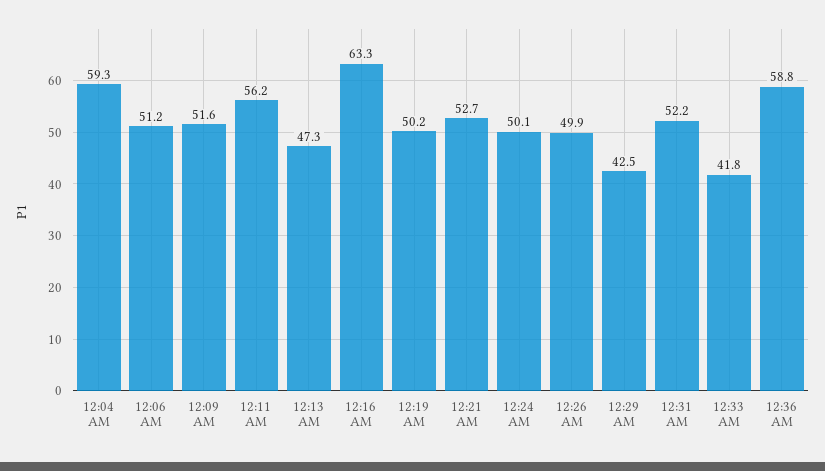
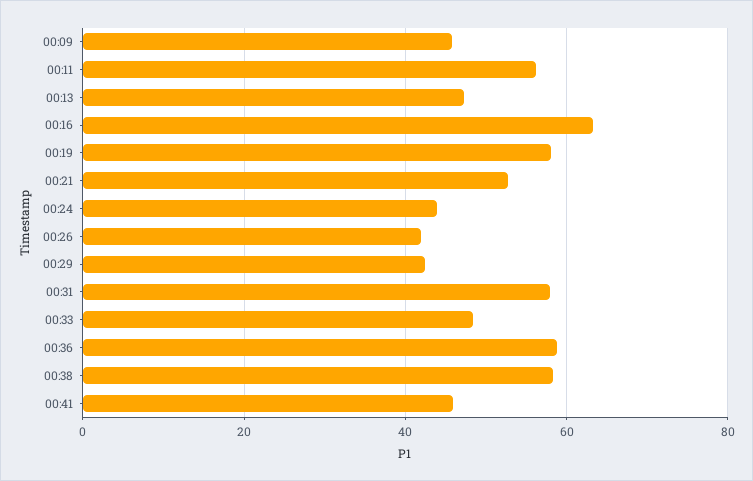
12:04 AM: 59.3 -> none
12:06 AM: 51.2 -> none
12:09 AM: 51.6 -> 46
12:19 AM: 50.2 -> 58
12:24 AM: 50.1 -> 44
12:26 AM: 49.9 -> 42
12:31 AM: 52.2 -> 58
12:33 AM: 41.8 -> 48
00:38: none -> 58
00:41: none -> 46

